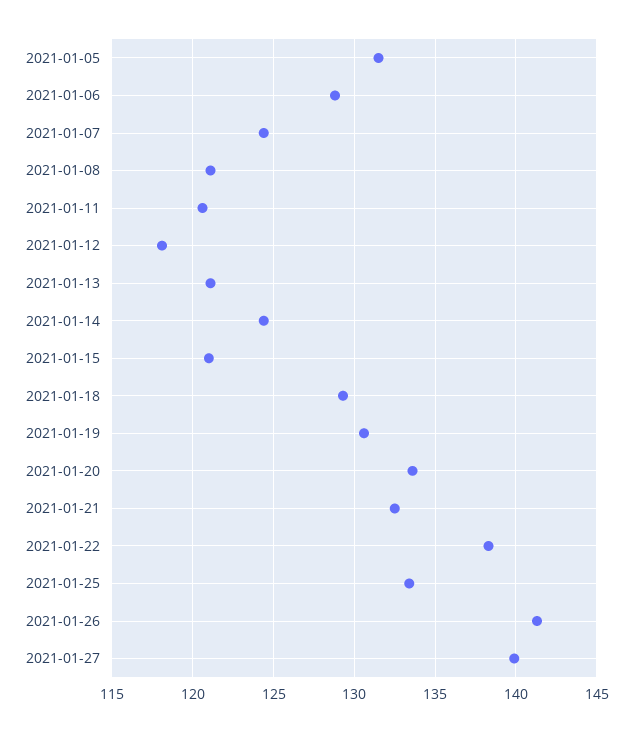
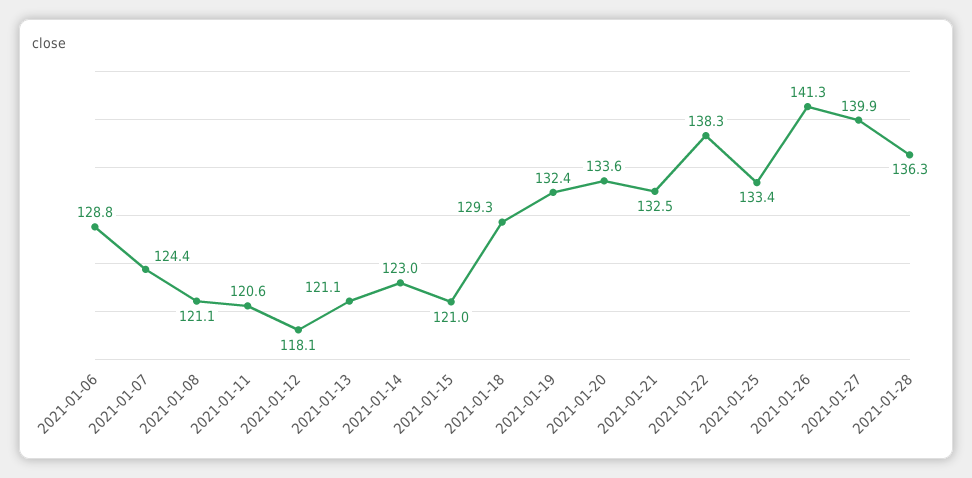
2021-01-05: 131.5 -> none
2021-01-14: 124.5 -> 123
2021-01-19: 130.5 -> 132.4
2021-01-28: none -> 136.3

